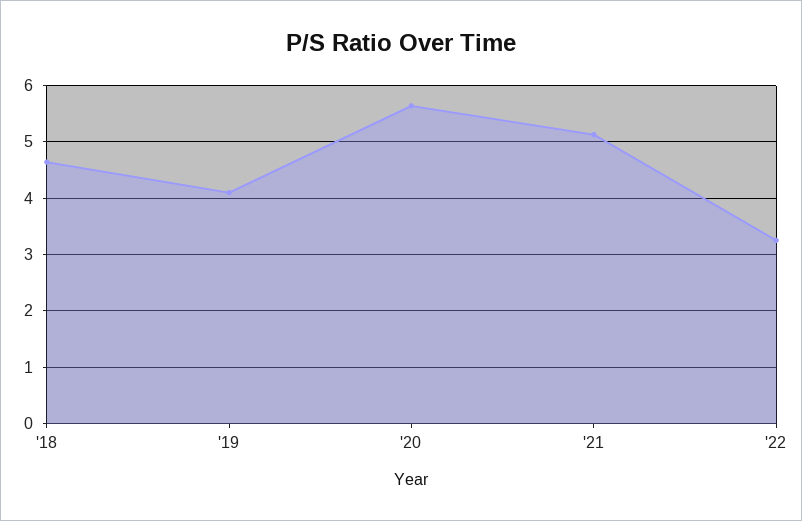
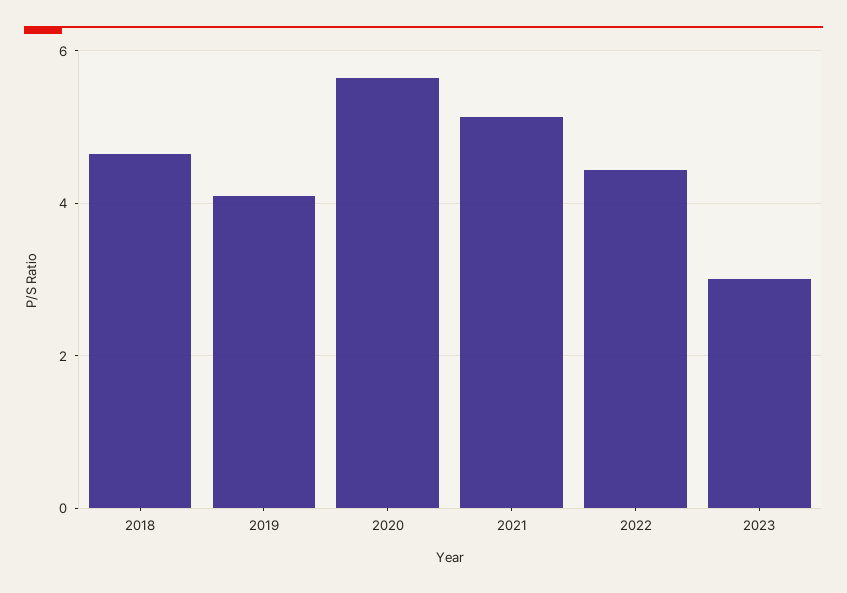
'22: 3.2 -> 4.4
2023: none -> 3

